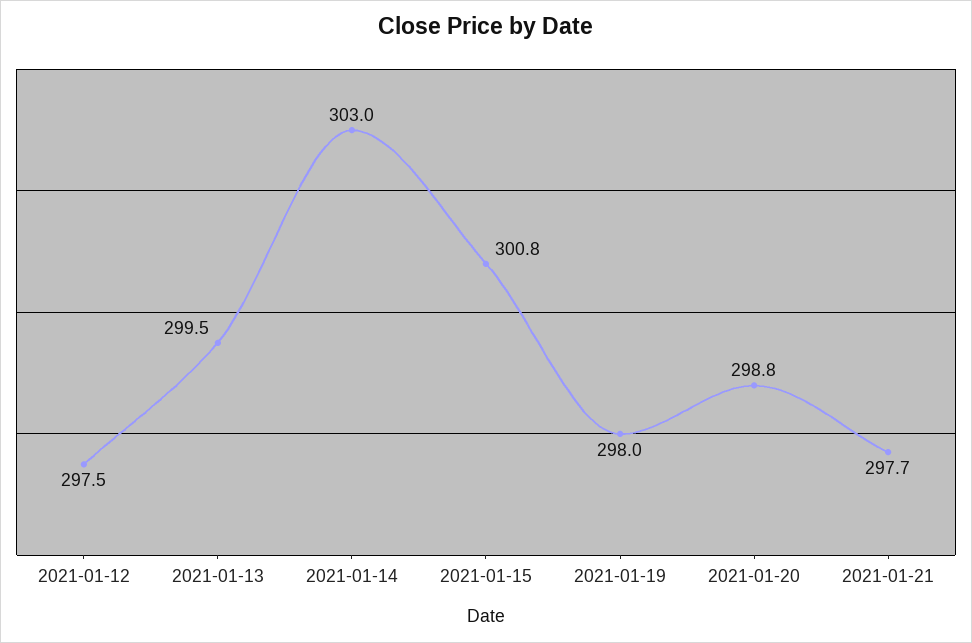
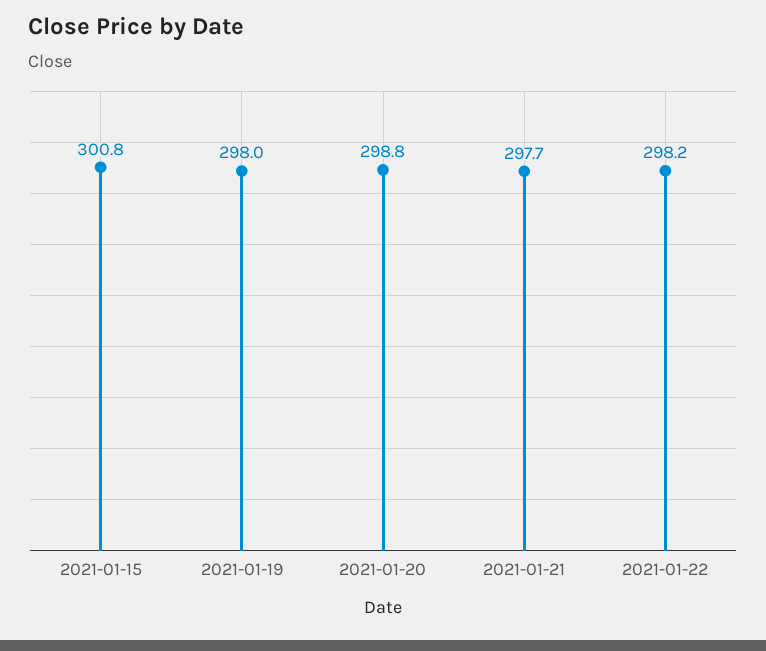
2021-01-12: 297.5 -> none
2021-01-13: 299.5 -> none
2021-01-14: 303 -> none
2021-01-22: none -> 298.2

